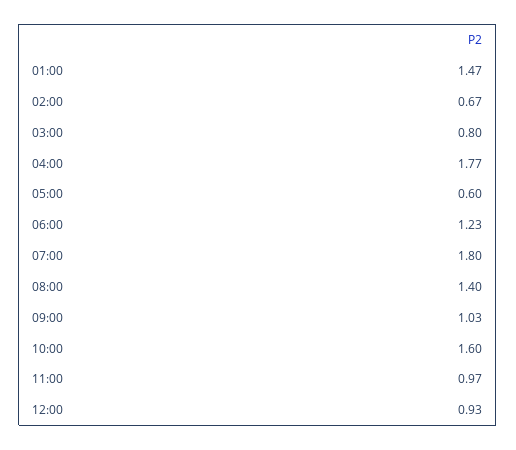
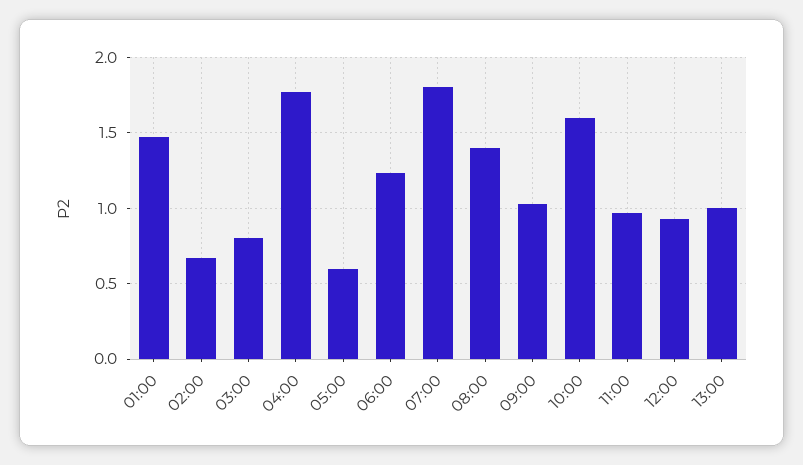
13:00: none -> 1

